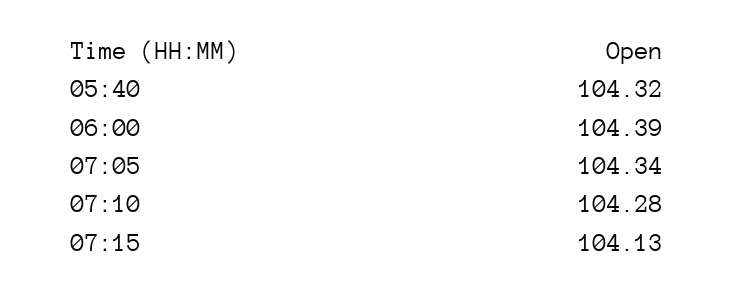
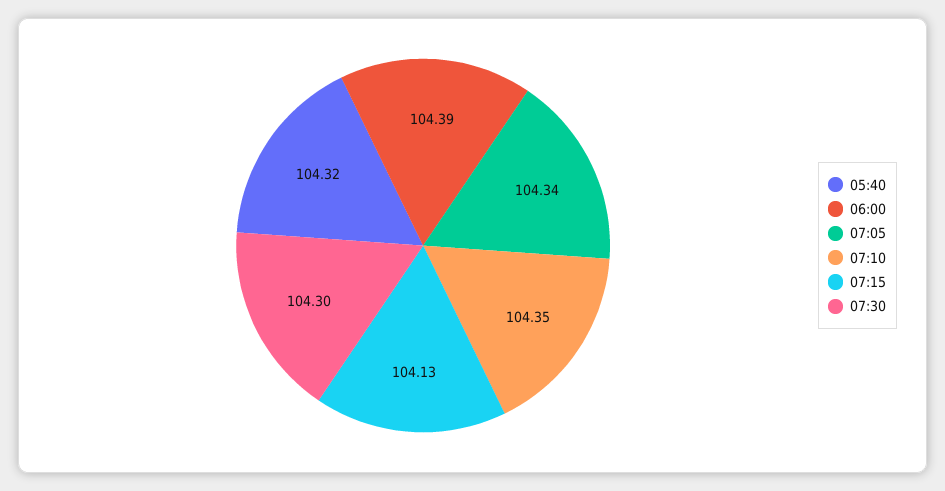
07:10: 104.28 -> 104.35
07:30: none -> 104.3

